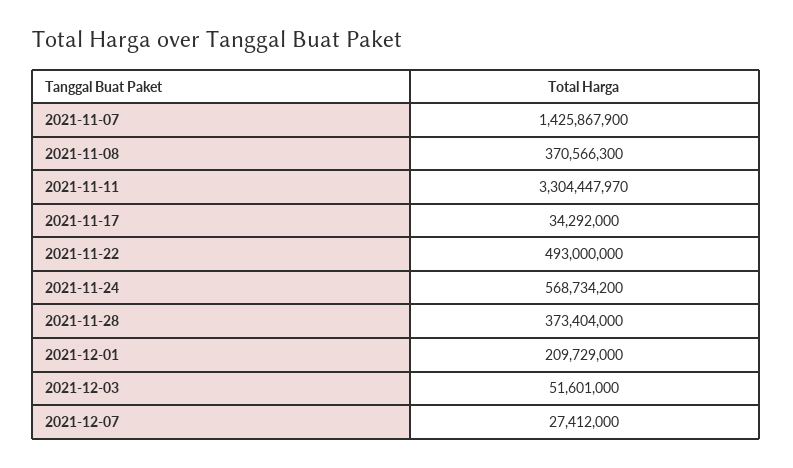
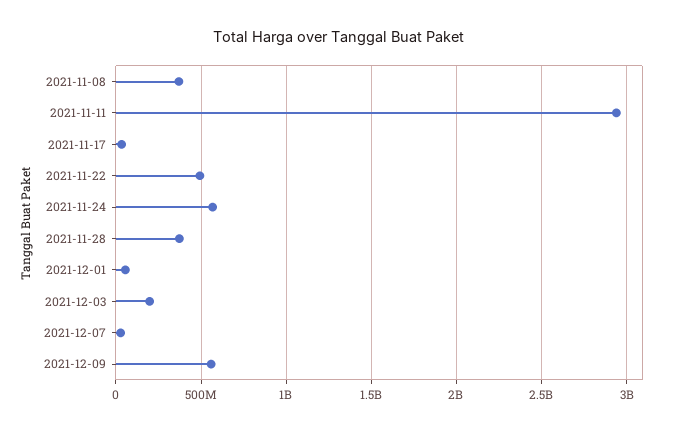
2021-11-07: 1425867900 -> none
2021-11-11: 3304447970 -> 2950000000
2021-12-01: 209729000 -> 50000000
2021-12-03: 51601000 -> 200000000
2021-12-09: none -> 550000000

